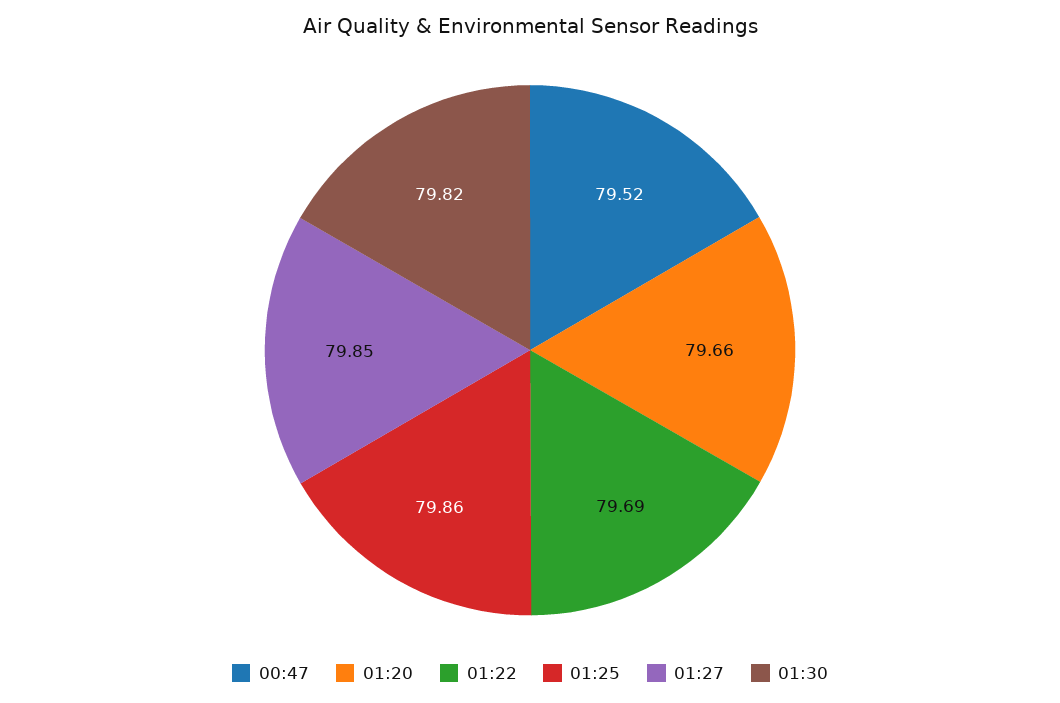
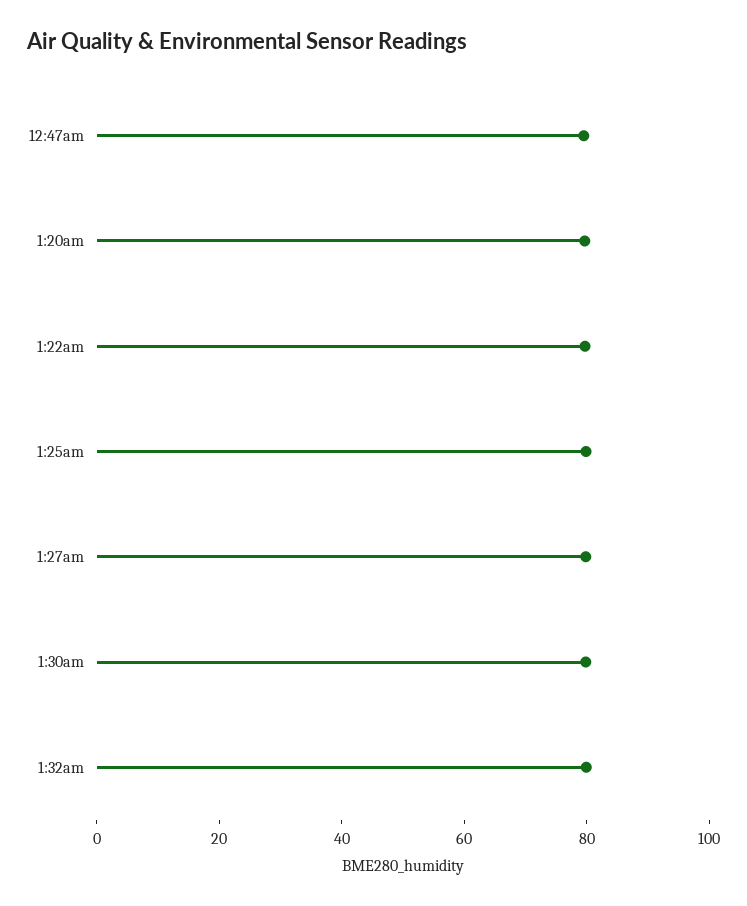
1:32am: none -> 80

